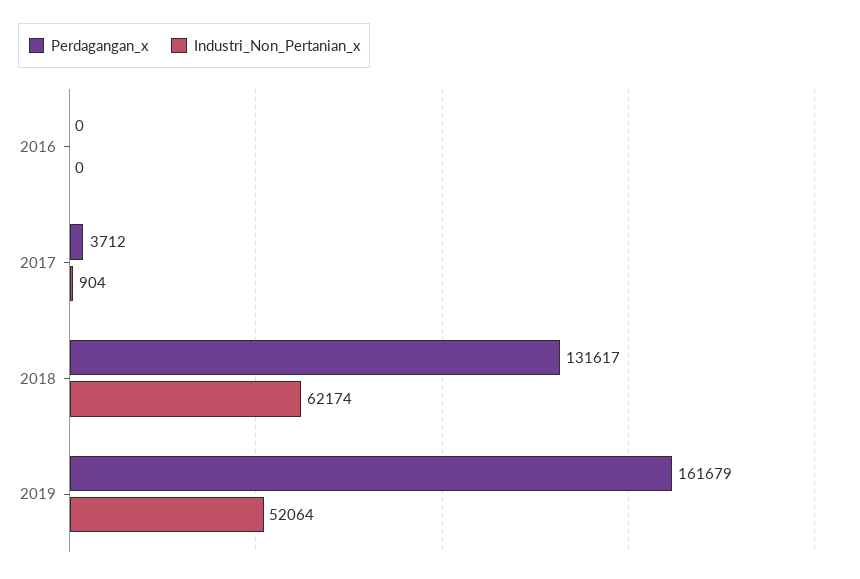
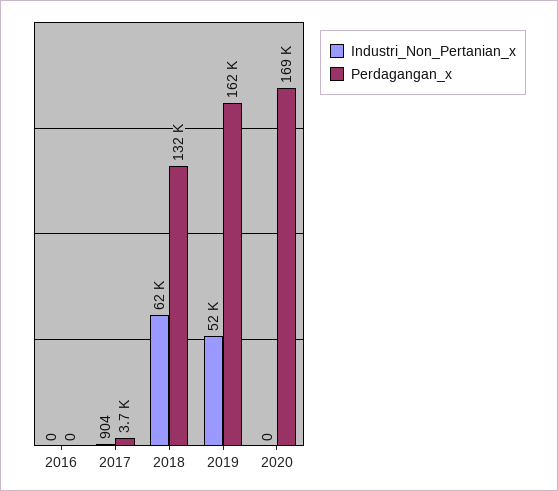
Industri_Non_Pertanian_x, 2020: none -> 0
Perdagangan_x, 2020: none -> 169000

